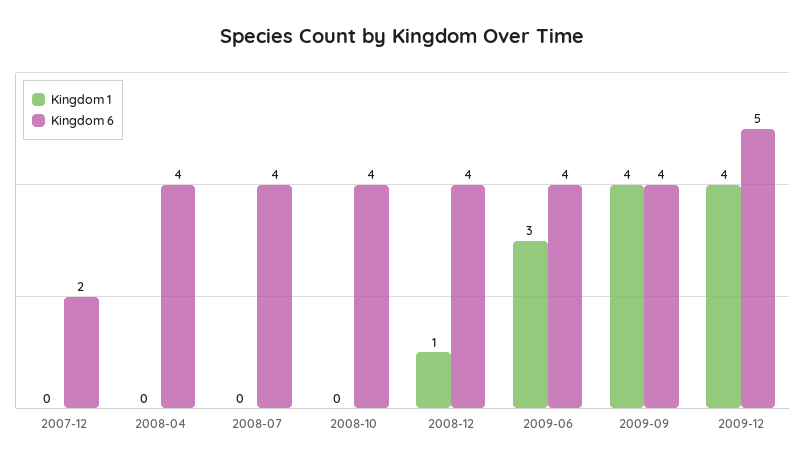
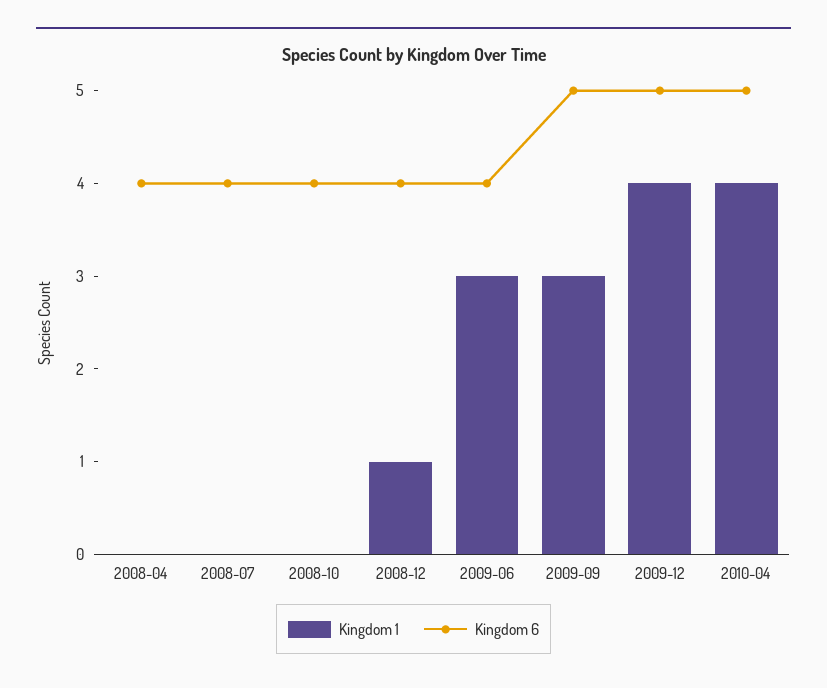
Kingdom 1, 2007-12: 0 -> none
Kingdom 6, 2007-12: 2 -> none
Kingdom 1, 2009-09: 4 -> 3
Kingdom 6, 2009-09: 4 -> 5
Kingdom 1, 2010-04: none -> 4
Kingdom 6, 2010-04: none -> 5

